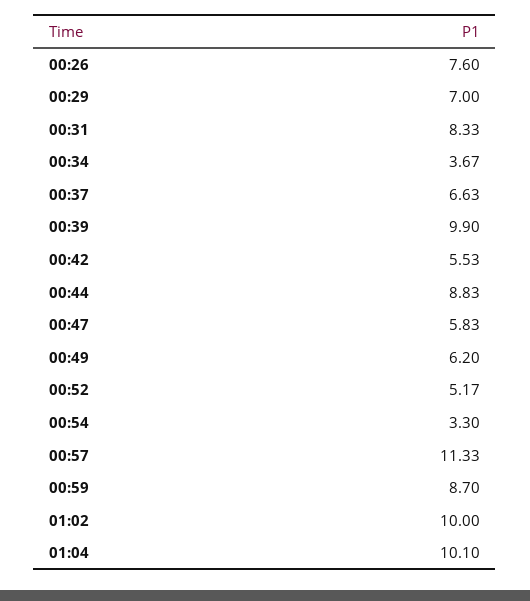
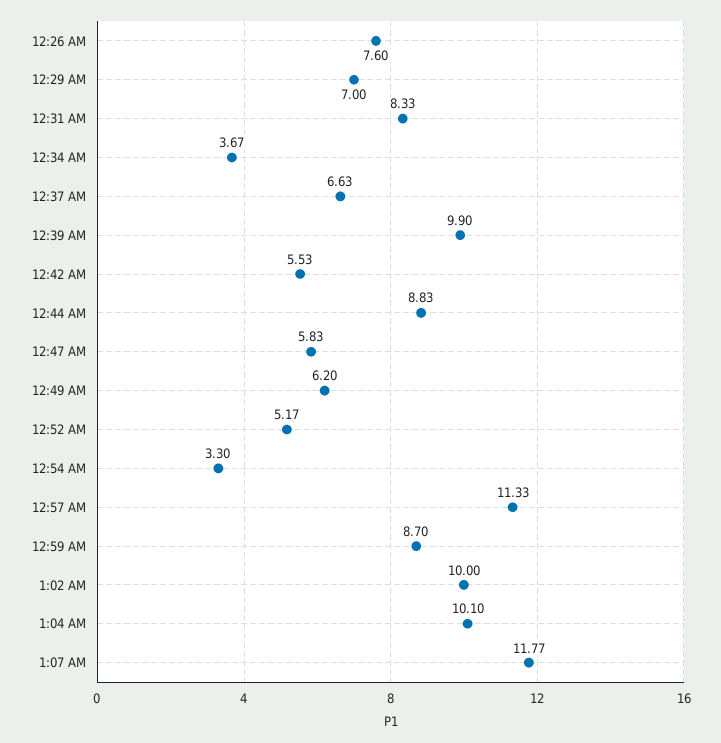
1:07 AM: none -> 11.77

